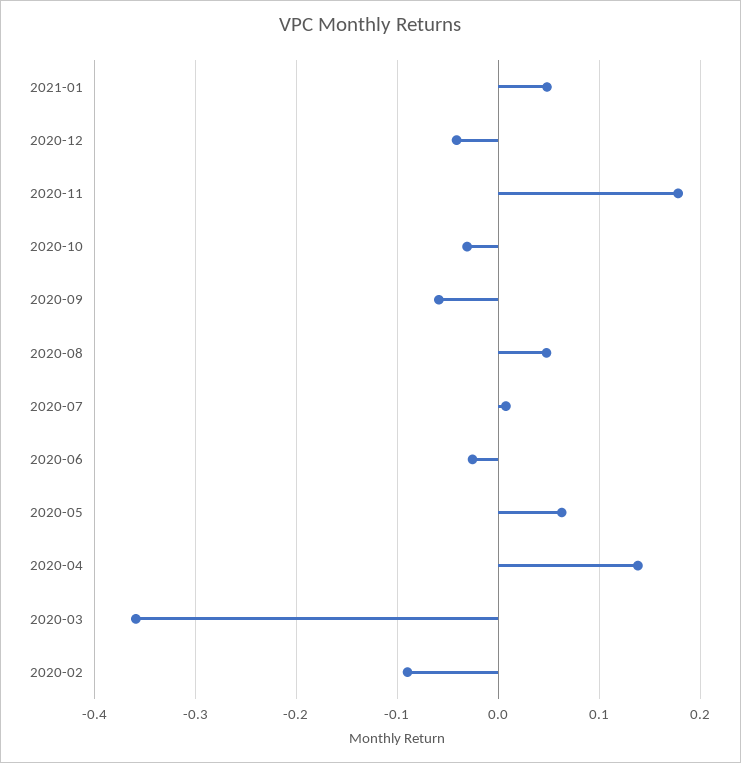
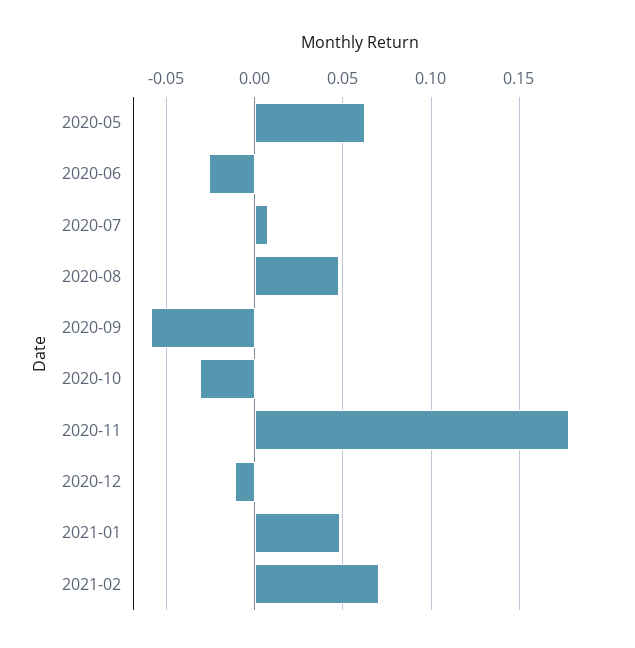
2020-12: -0.04 -> -0.01
2020-04: 0.14 -> none
2020-03: -0.36 -> none
2020-02: -0.09 -> none
2021-02: none -> 0.07

